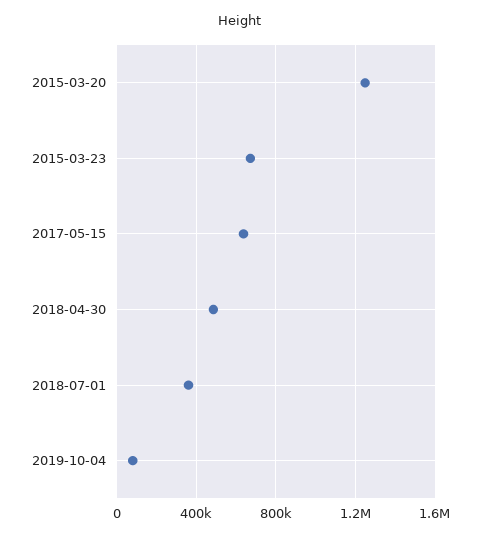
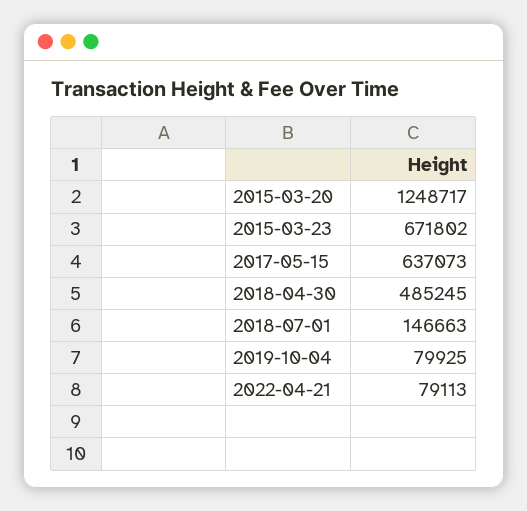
2018-07-01: 350000 -> 146663
2022-04-21: none -> 79113

